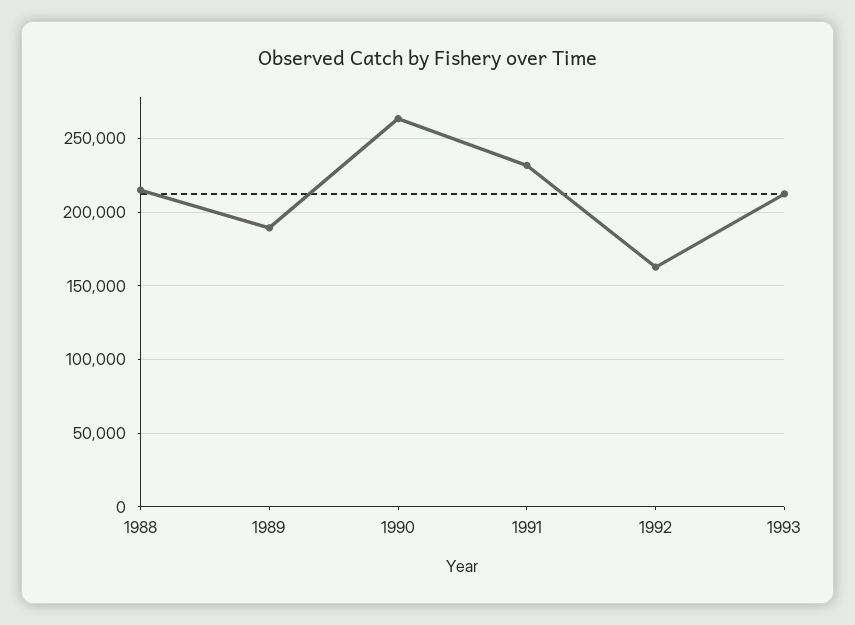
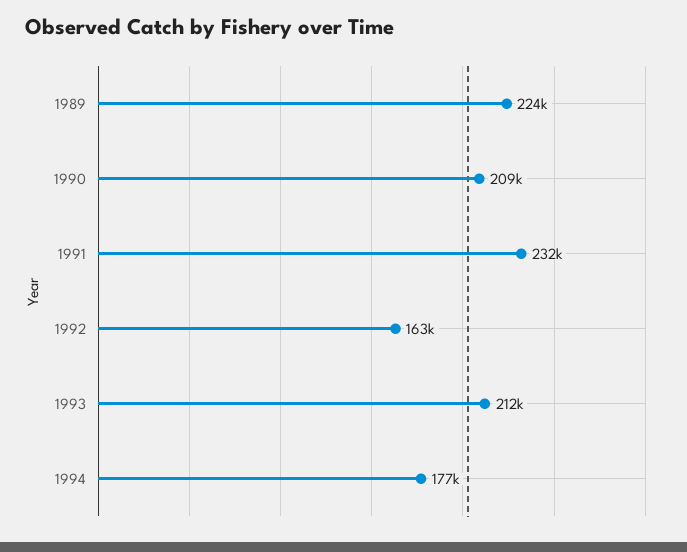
1988: 215000 -> none
1989: 190000 -> 224000
1990: 265000 -> 209000
1994: none -> 177000

